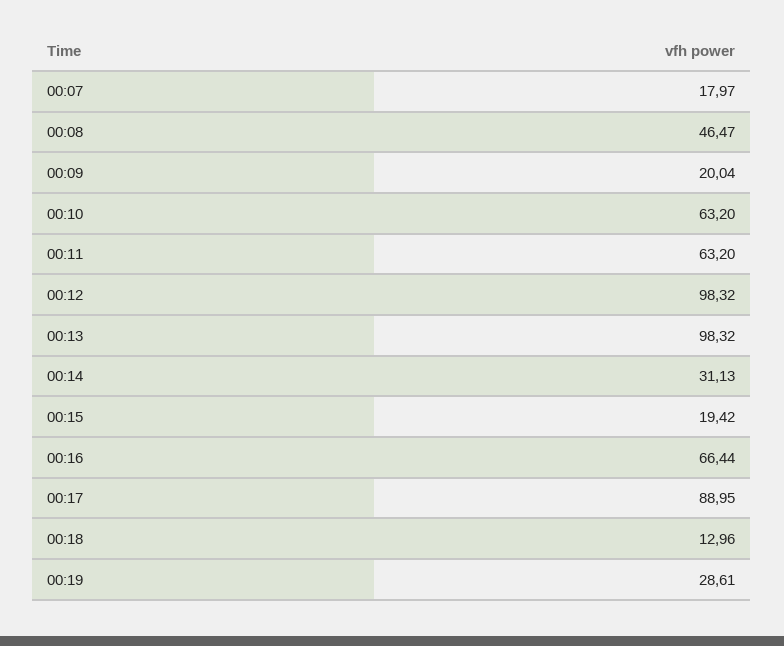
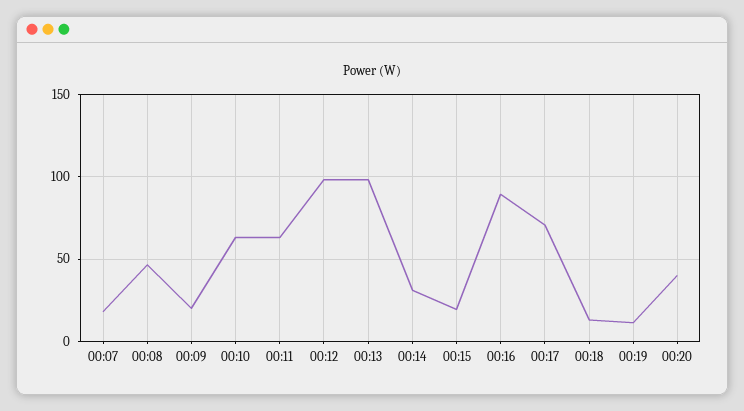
00:16: 66.44 -> 90
00:17: 88.95 -> 70
00:19: 28.61 -> 10
00:20: none -> 40

